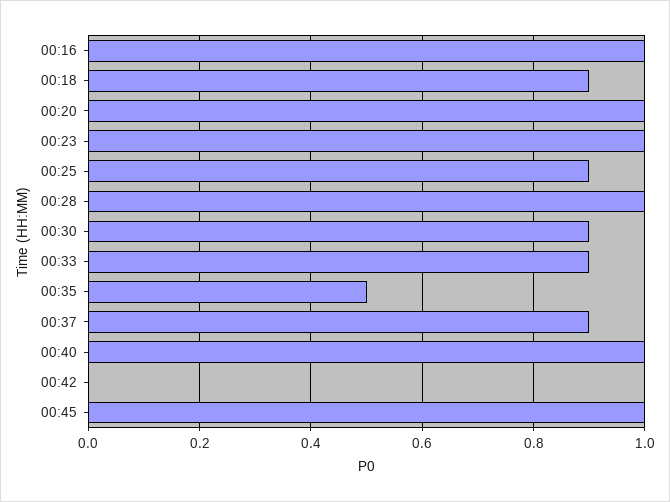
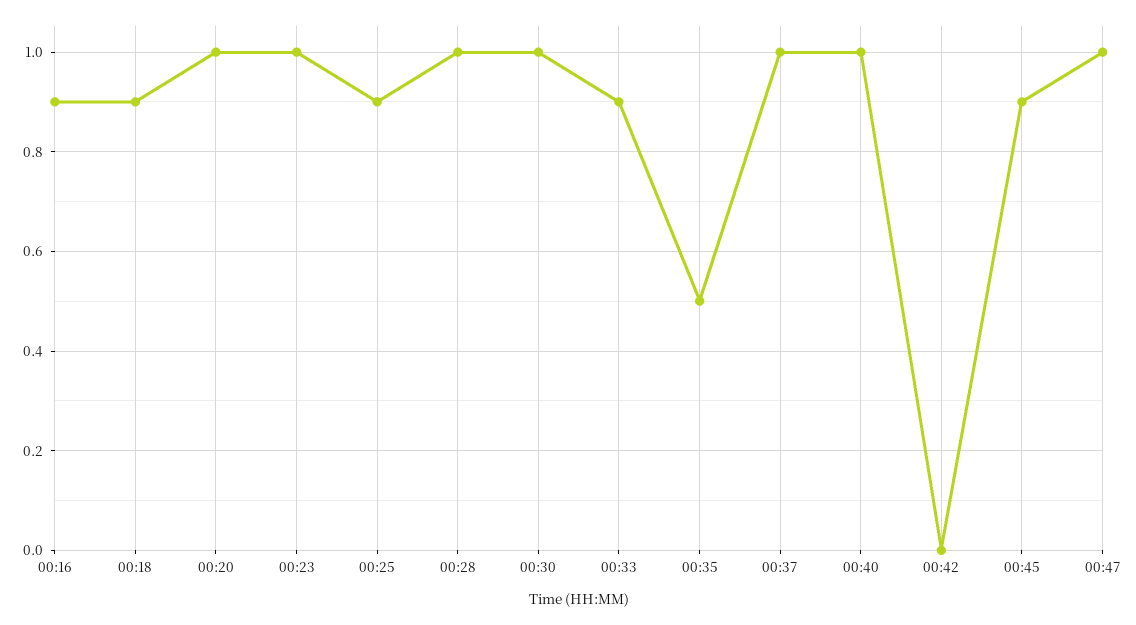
00:16: 1 -> 0.9
00:30: 0.9 -> 1
00:37: 0.9 -> 1
00:45: 1 -> 0.9
00:47: none -> 1

